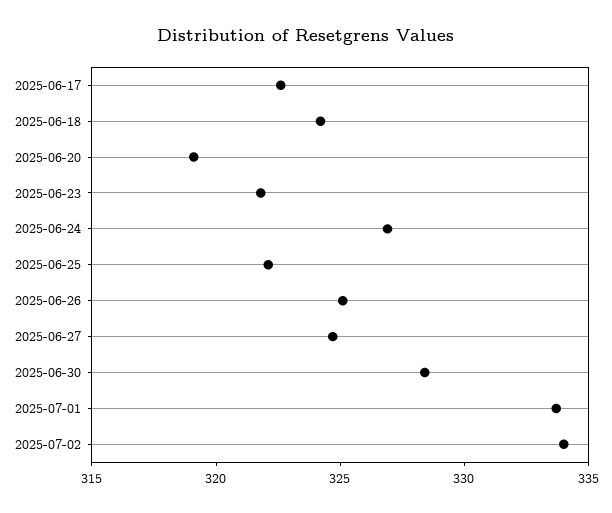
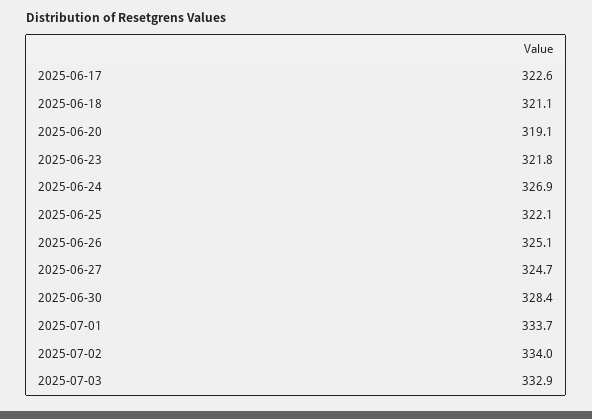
2025-06-18: 324 -> 321.1
2025-07-03: none -> 332.9

